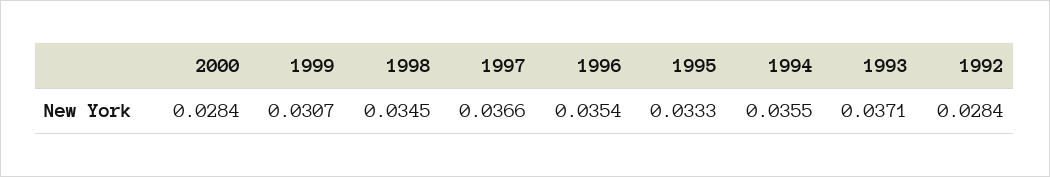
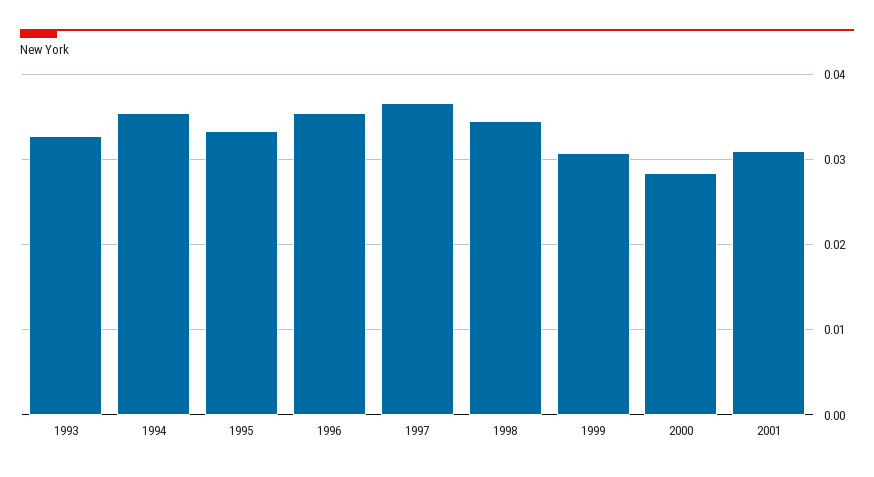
1993: 0.0371 -> 0.033
1992: 0.0284 -> none
2001: none -> 0.031

